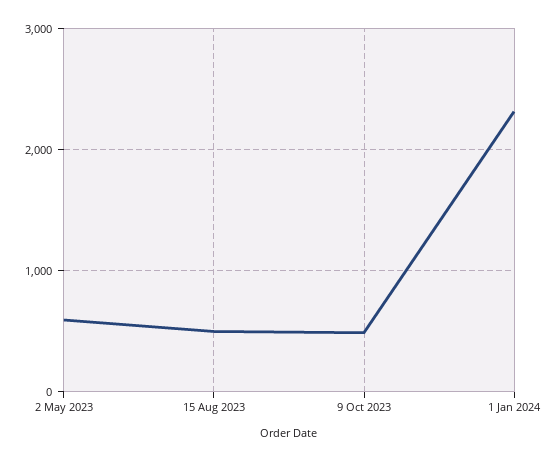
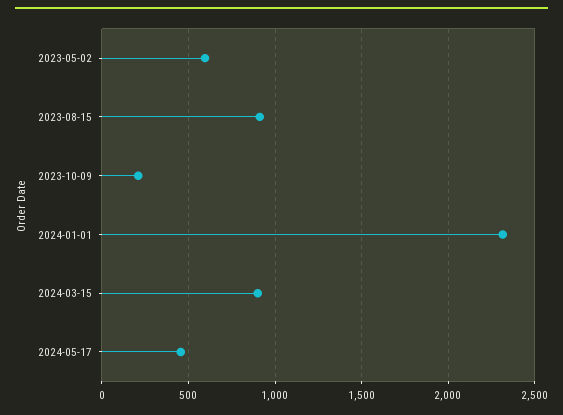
15 Aug 2023: 500 -> 900
9 Oct 2023: 500 -> 200
2024-03-15: none -> 900
2024-05-17: none -> 450

